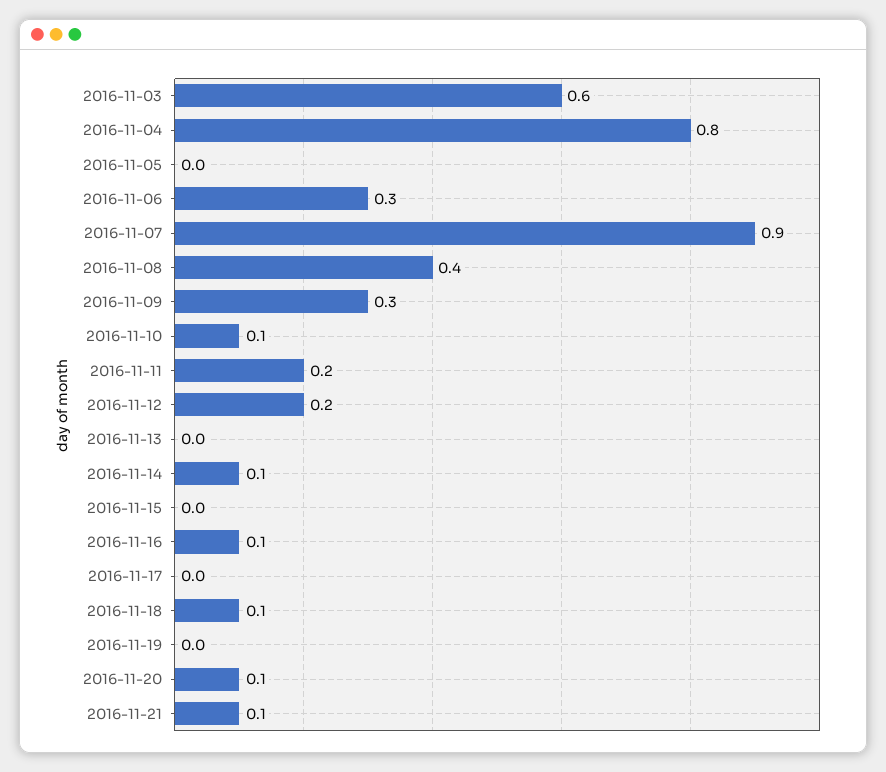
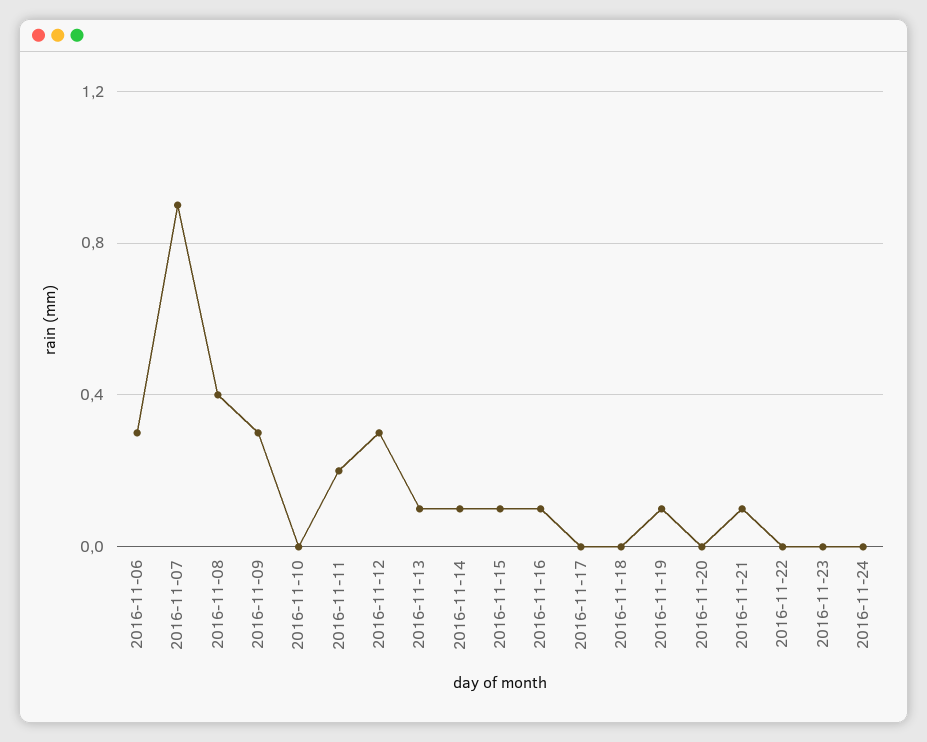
2016-11-03: 0.6 -> none
2016-11-04: 0.8 -> none
2016-11-05: 0 -> none
2016-11-10: 0.1 -> 0
2016-11-12: 0.2 -> 0.3
2016-11-13: 0 -> 0.1
2016-11-15: 0 -> 0.1
2016-11-18: 0.1 -> 0
2016-11-19: 0 -> 0.1
2016-11-20: 0.1 -> 0
2016-11-22: none -> 0
2016-11-23: none -> 0
2016-11-24: none -> 0

